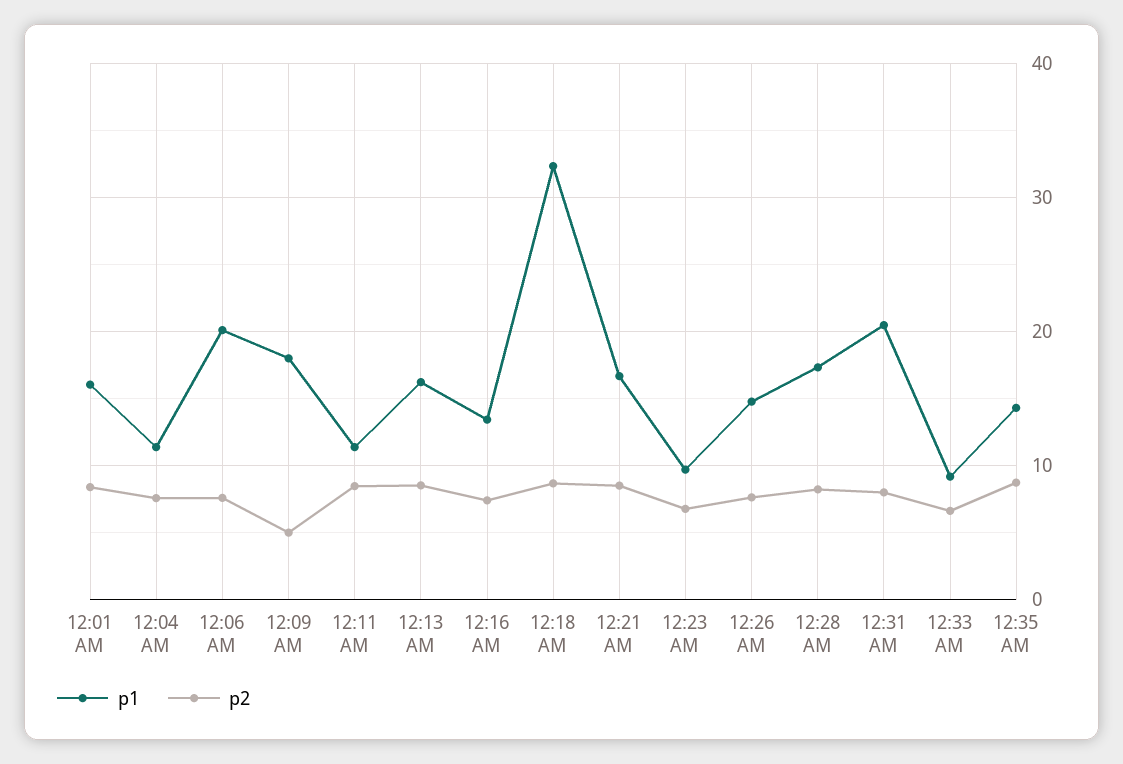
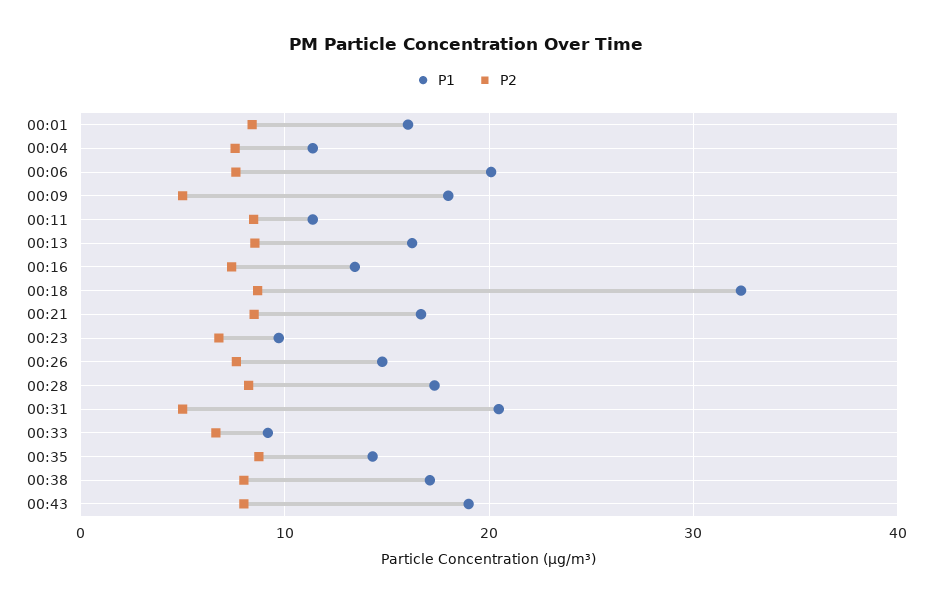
p2, 12:31 AM: 8 -> 5
p1, 00:38: none -> 17
p2, 00:38: none -> 8
p1, 00:43: none -> 19
p2, 00:43: none -> 8

